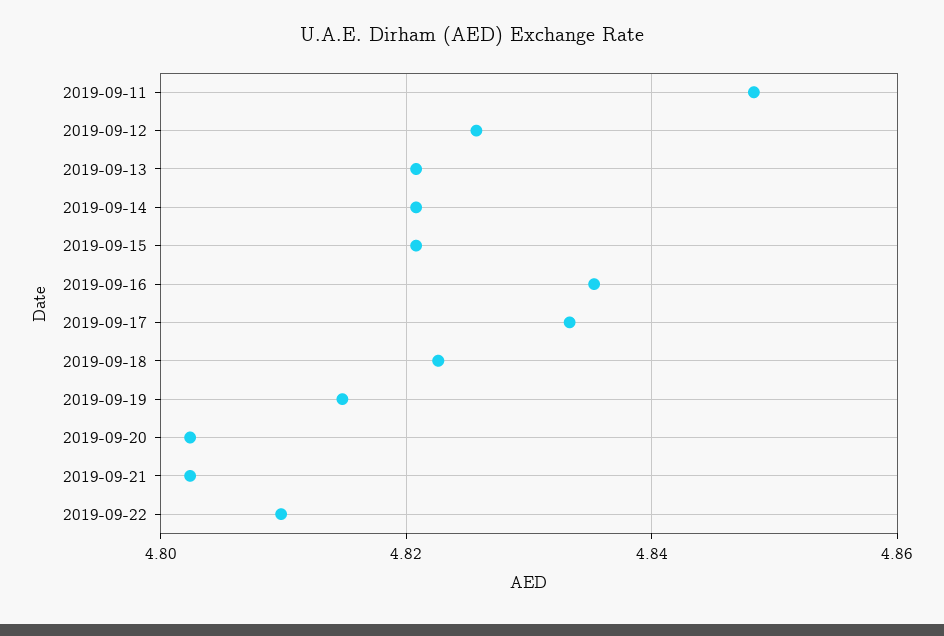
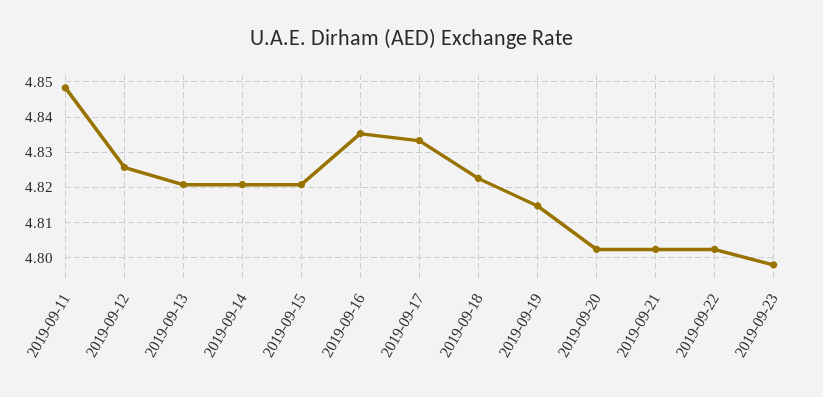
2019-09-22: 4.81 -> 4.802
2019-09-23: none -> 4.798

